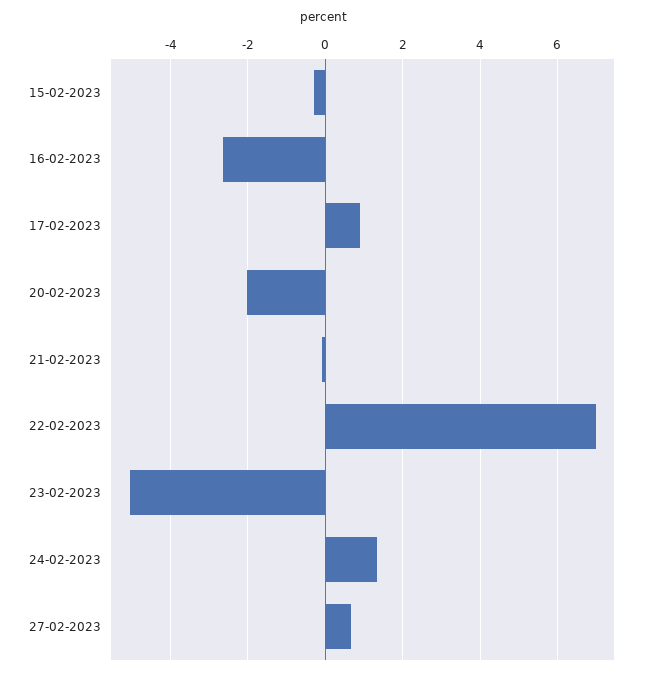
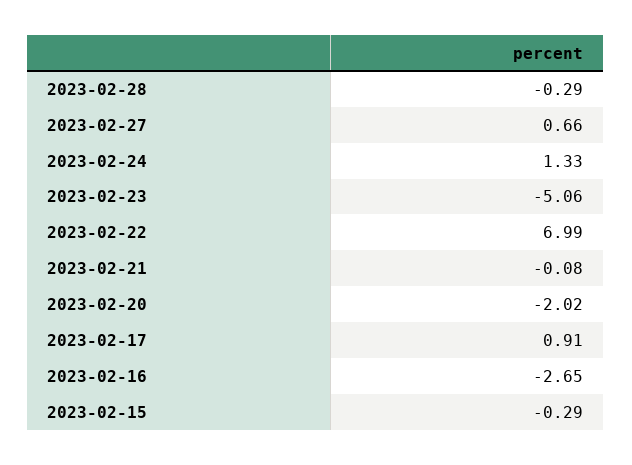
2023-02-28: none -> -0.29

